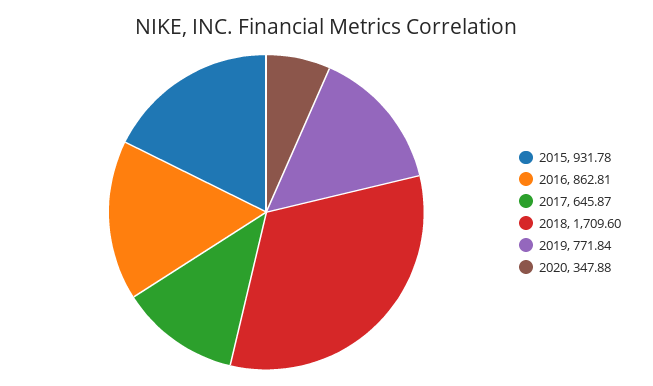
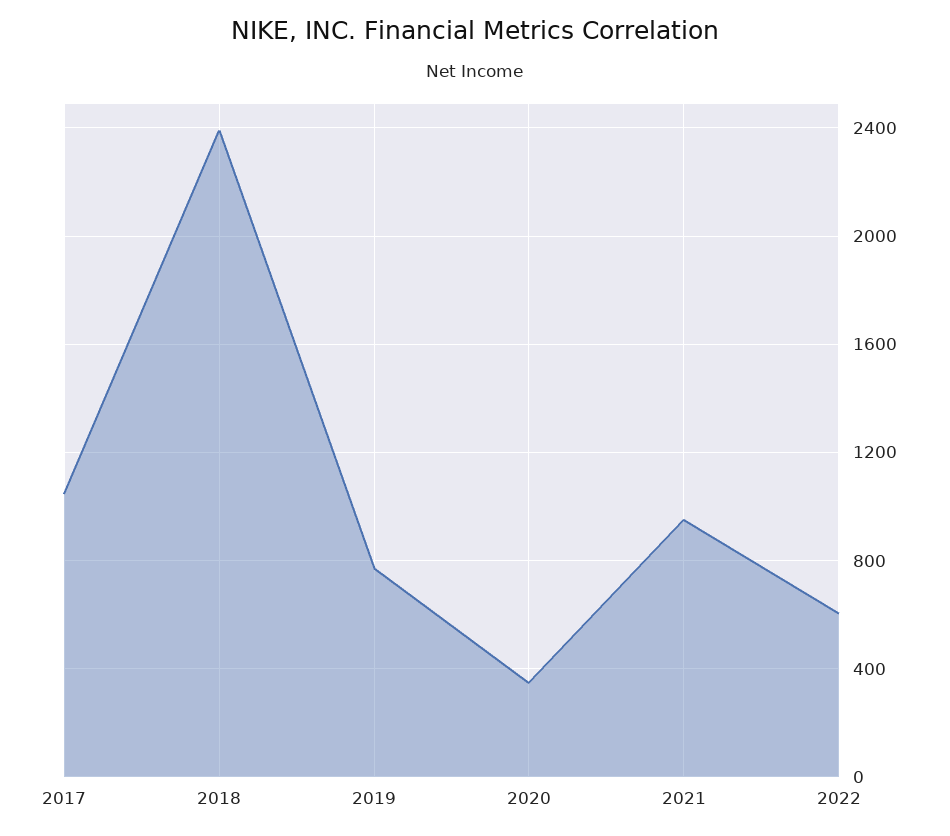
2015: 931.78 -> none
2016: 862.81 -> none
2017: 645.87 -> 1050
2018: 1709.6 -> 2400
2021: none -> 950
2022: none -> 600

